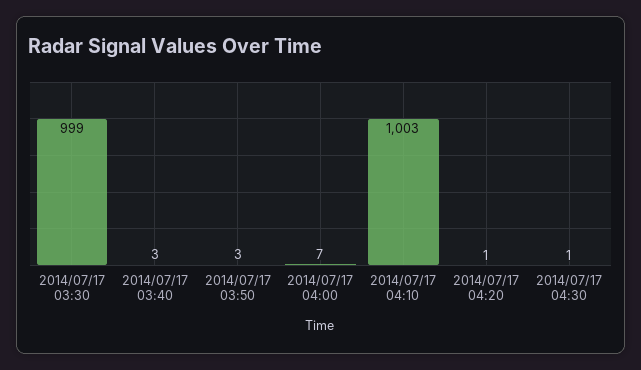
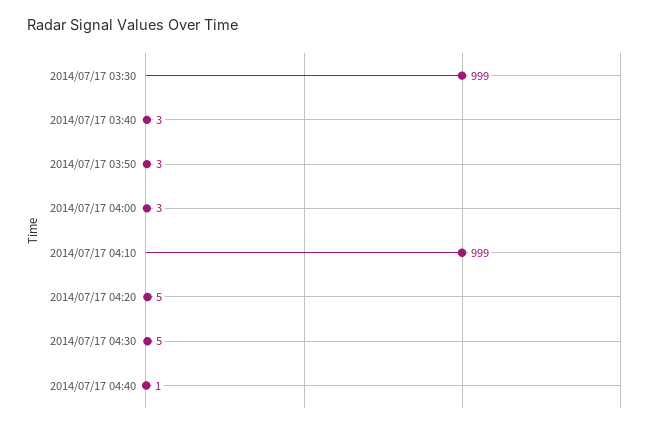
2014/07/17 04:00: 7 -> 3
2014/07/17 04:10: 1003 -> 999
2014/07/17 04:20: 1 -> 5
2014/07/17 04:30: 1 -> 5
2014/07/17 04:40: none -> 1

